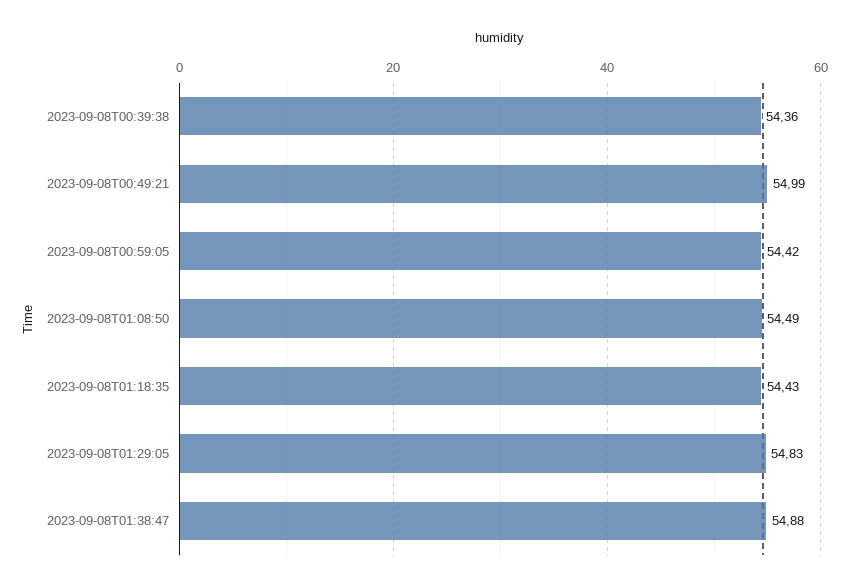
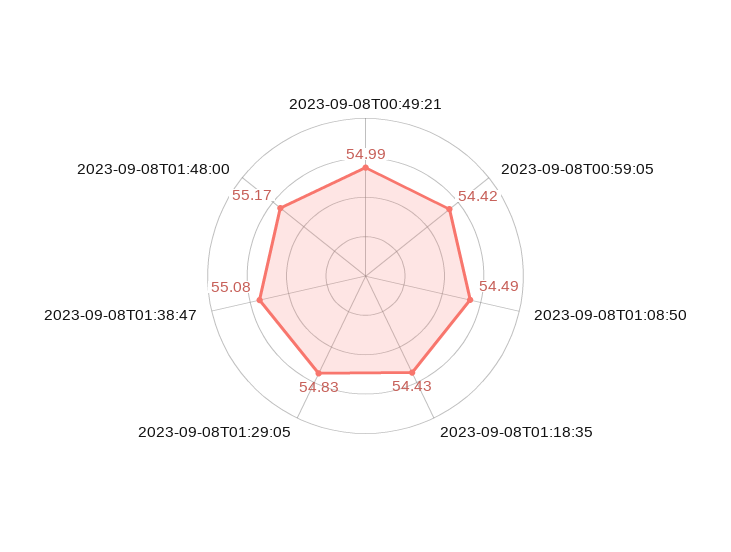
2023-09-08T00:39:38: 54.36 -> none
2023-09-08T01:38:47: 54.88 -> 55.08
2023-09-08T01:48:00: none -> 55.17

